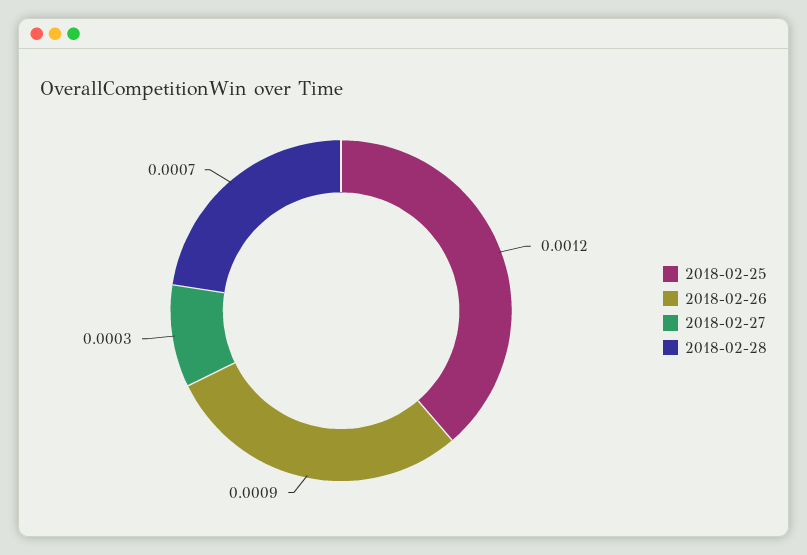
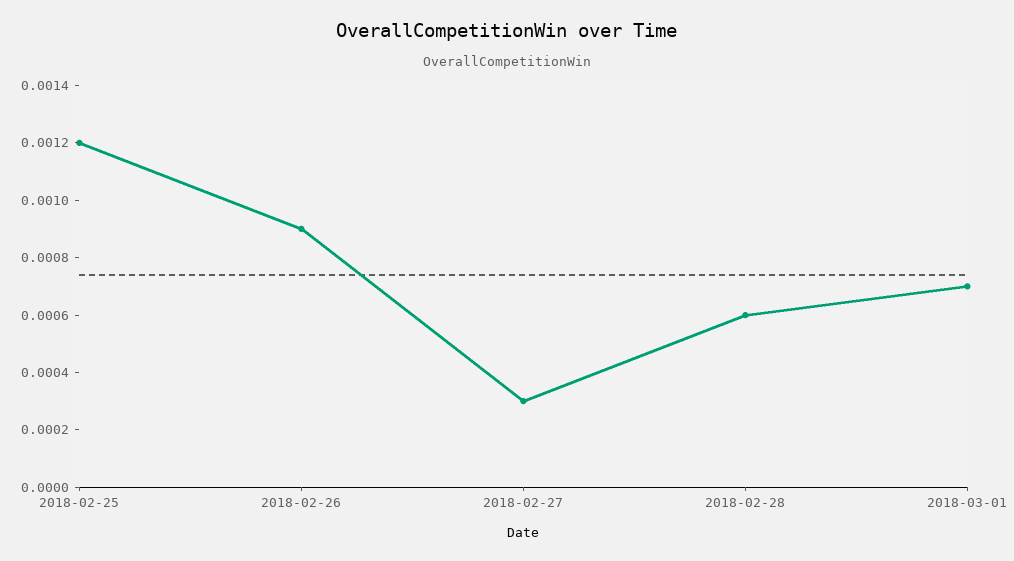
2018-02-28: 0.0007 -> 0.0006
2018-03-01: none -> 0.0007

